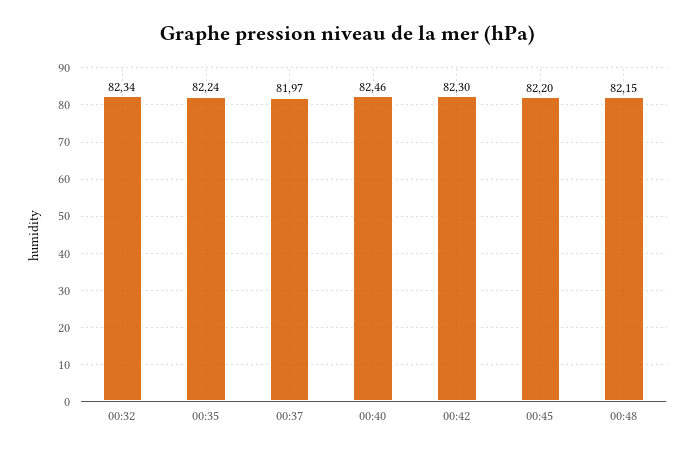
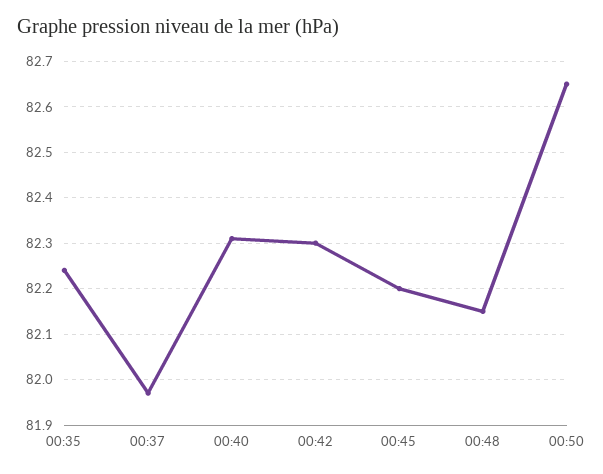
00:32: 82.34 -> none
00:40: 82.46 -> 82.3
00:50: none -> 82.65

